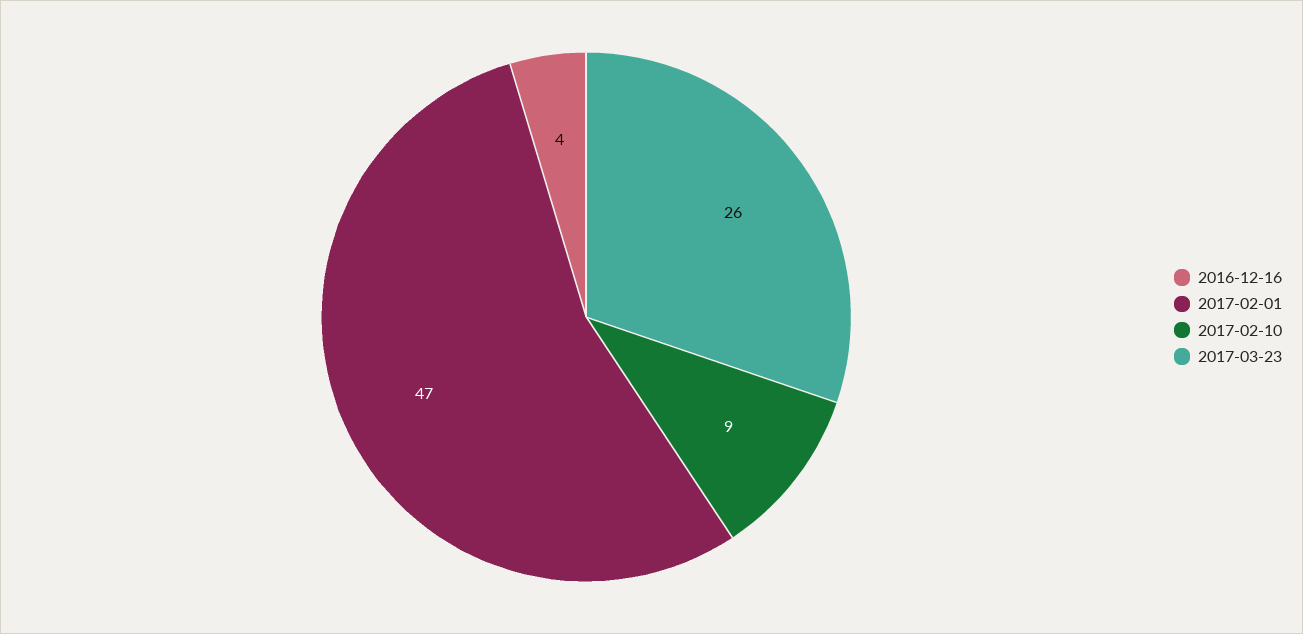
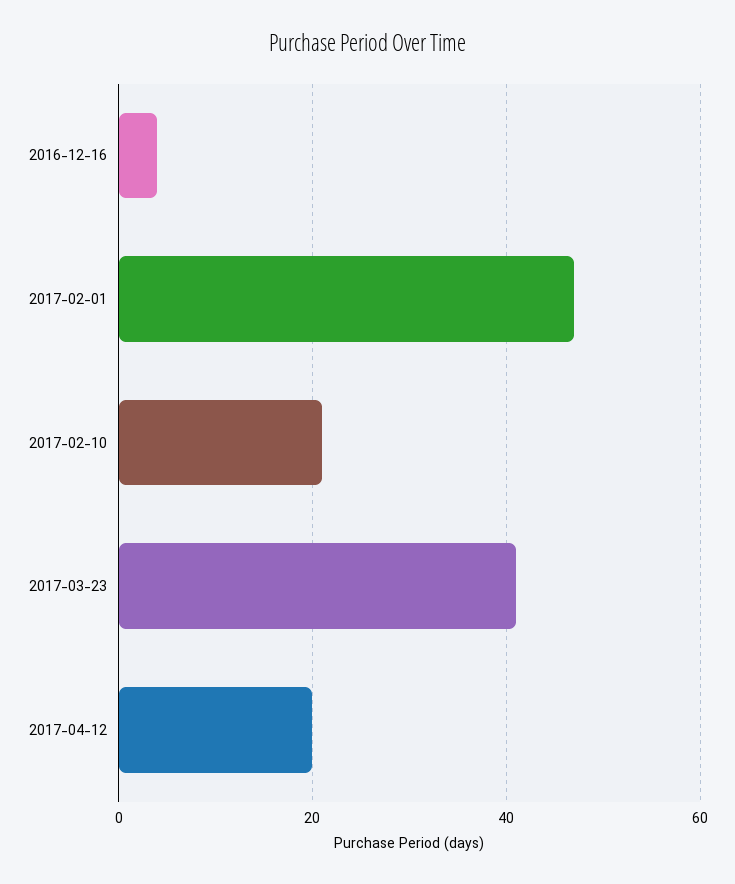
2017-02-10: 9 -> 20
2017-03-23: 26 -> 40
2017-04-12: none -> 20

